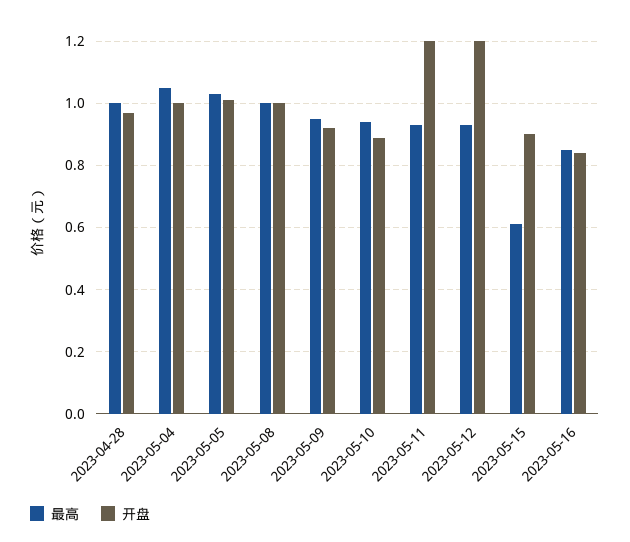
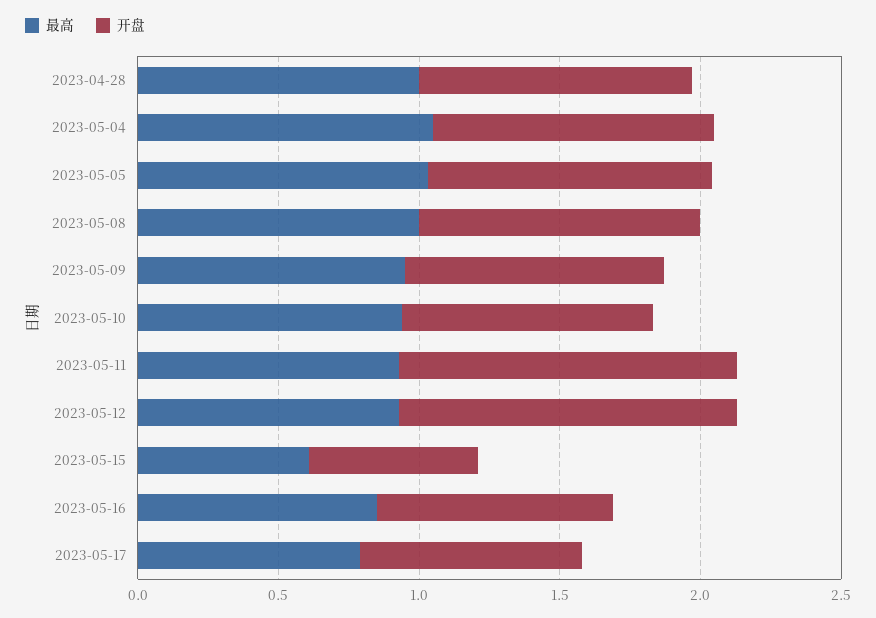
开盘, 2023-05-15: 0.9 -> 0.6
最高, 2023-05-17: none -> 0.8
开盘, 2023-05-17: none -> 0.8

